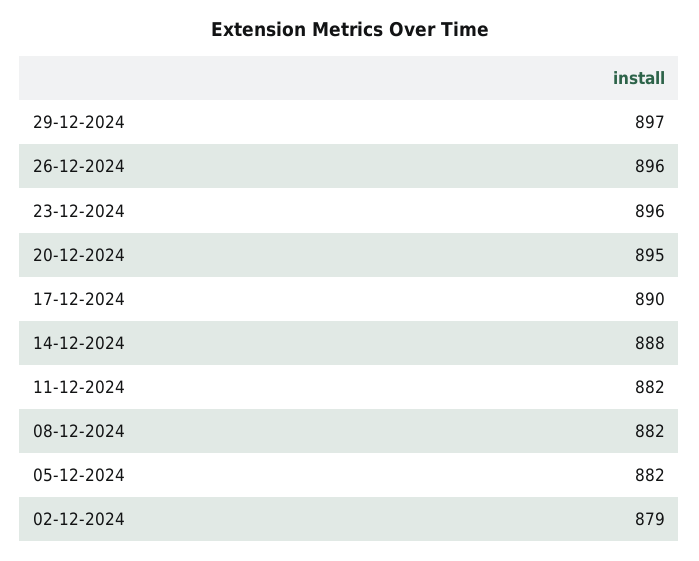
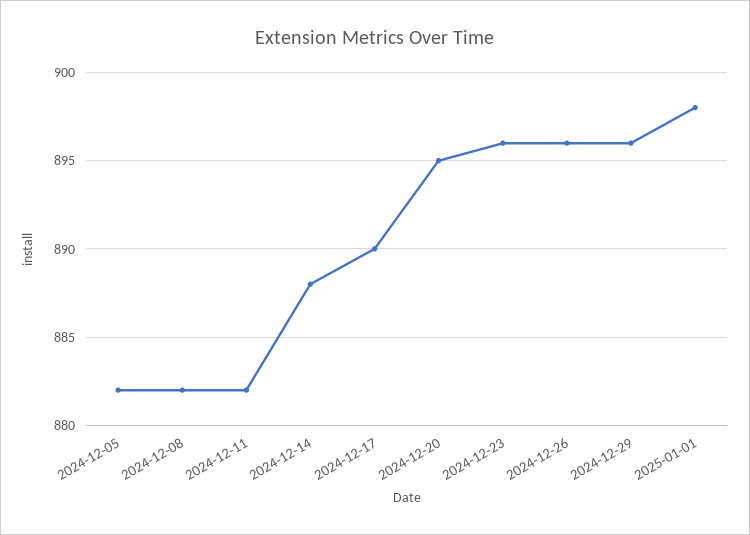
29-12-2024: 897 -> 896
02-12-2024: 879 -> none
2025-01-01: none -> 898

